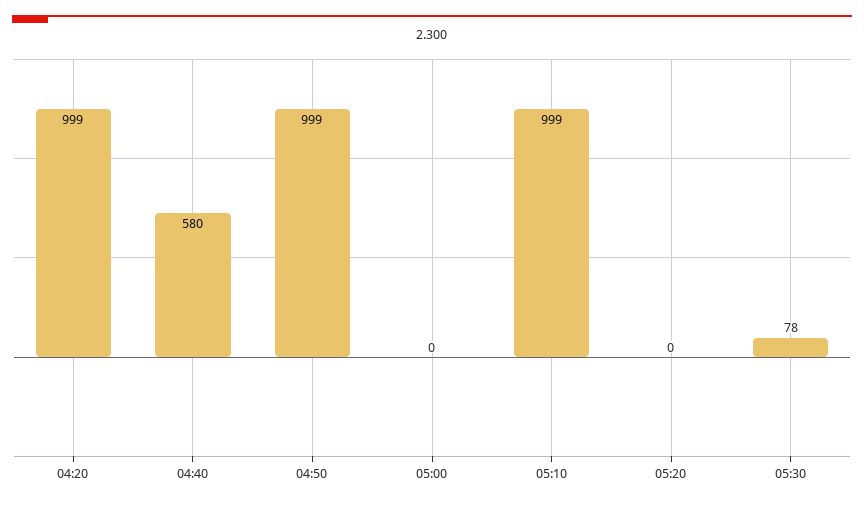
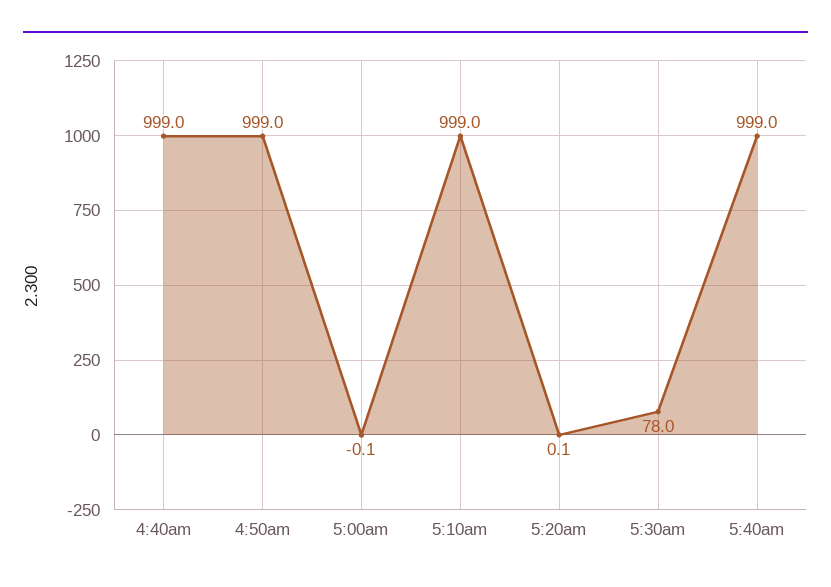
04:20: 999 -> none
04:40: 580 -> 999
5:40am: none -> 999

